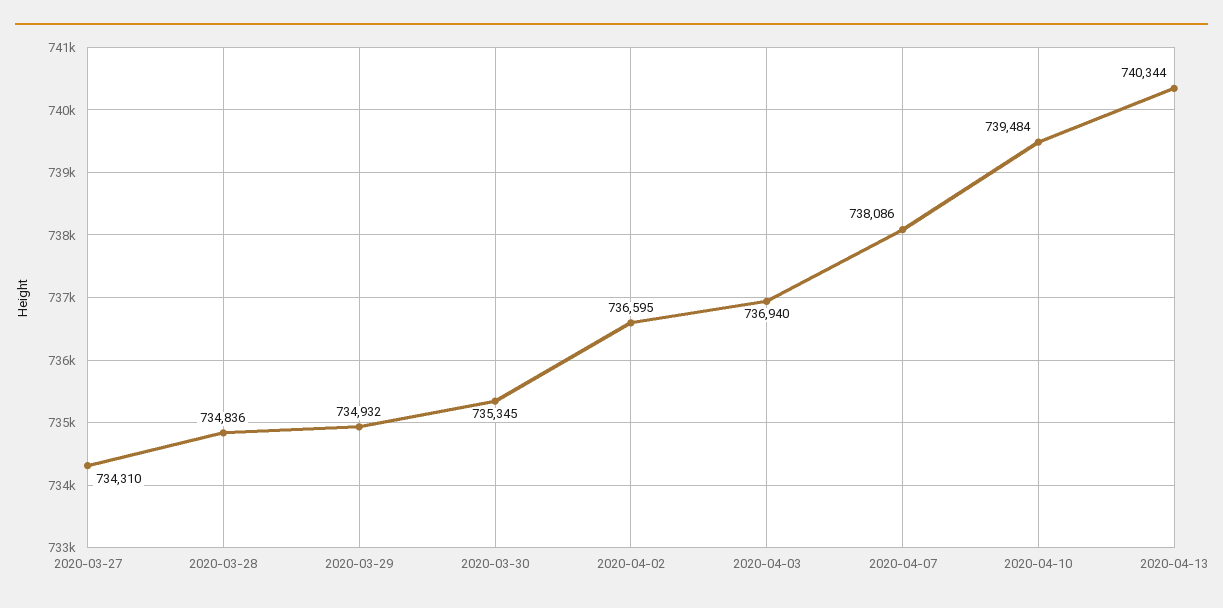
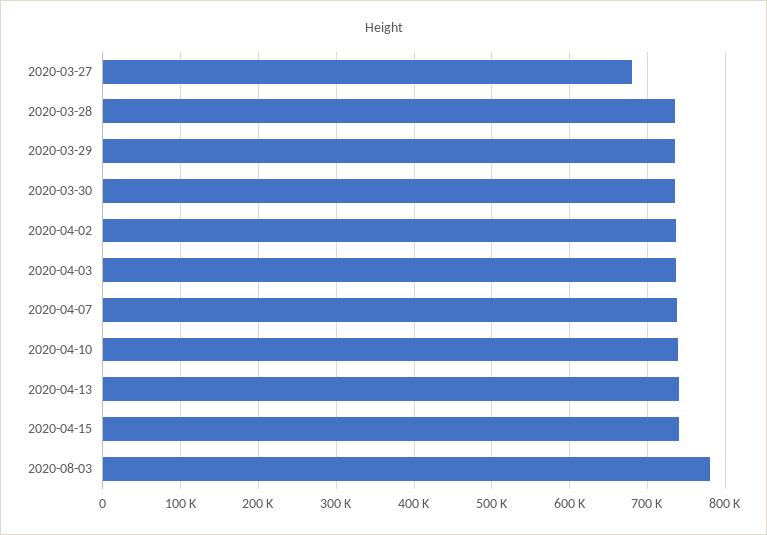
2020-03-27: 734310 -> 680000
2020-04-15: none -> 740000
2020-08-03: none -> 780000

